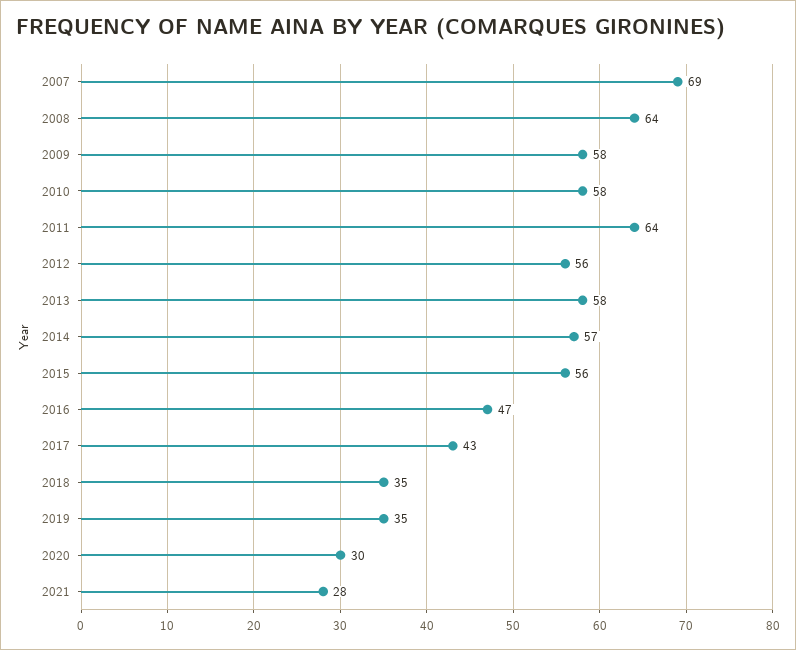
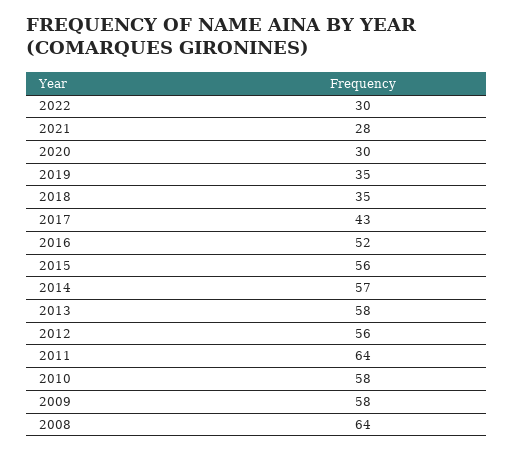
2007: 69 -> none
2016: 47 -> 52
2022: none -> 30

